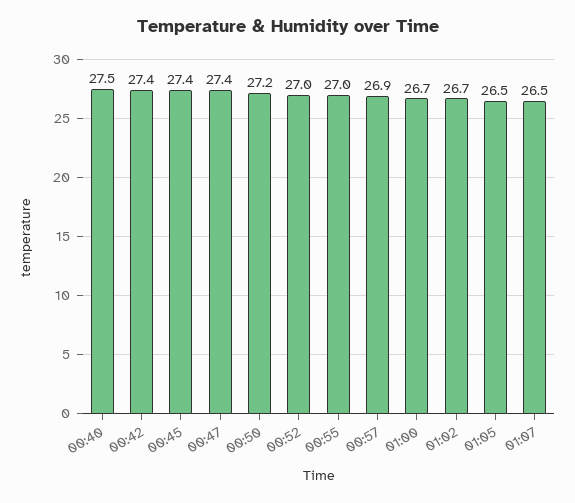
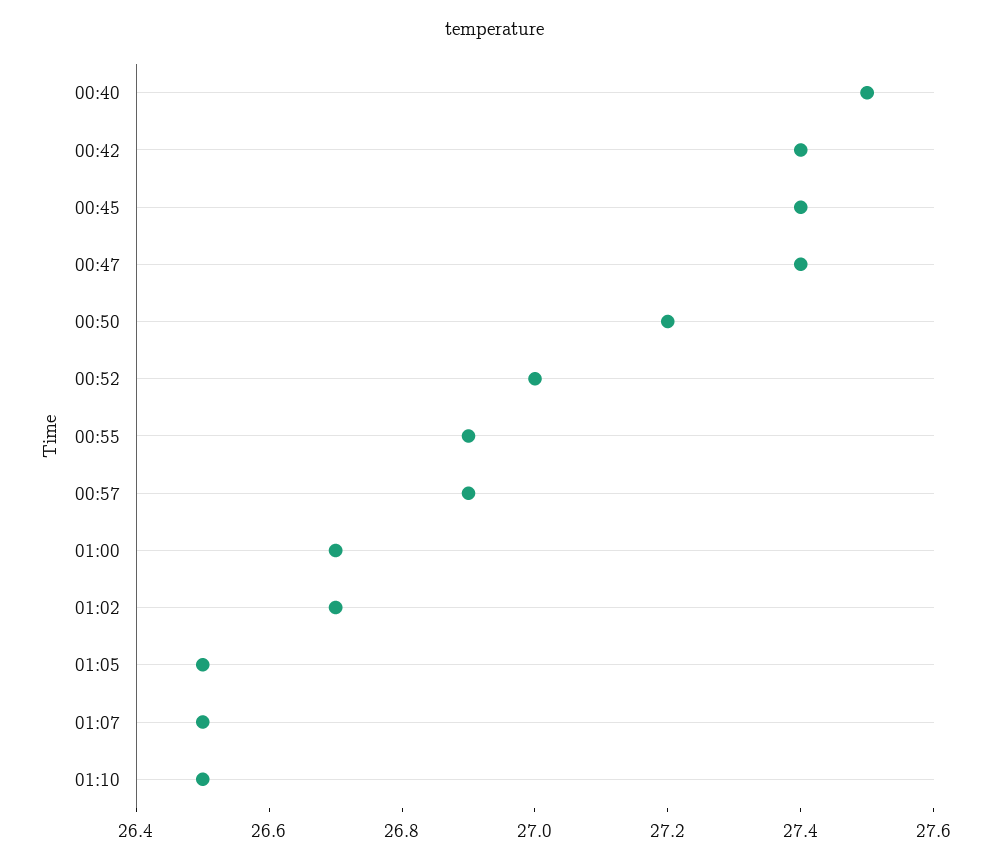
00:55: 27 -> 26.9
01:10: none -> 26.5

